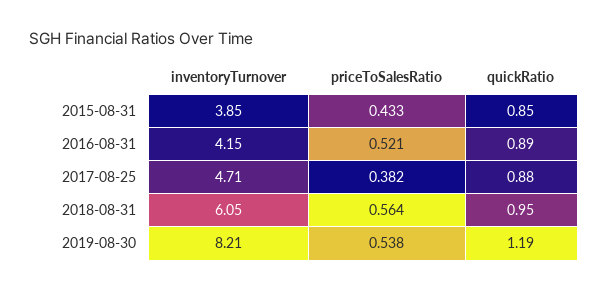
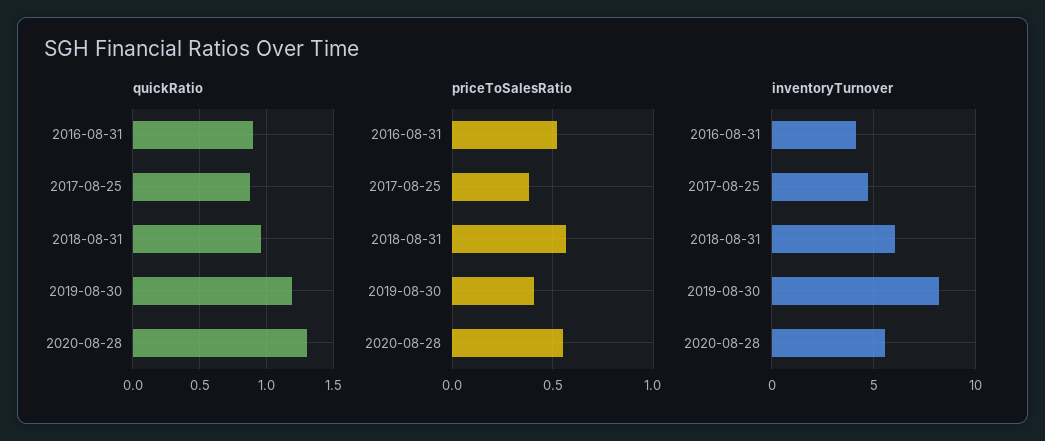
inventoryTurnover, 2015-08-31: 3.85 -> none
priceToSalesRatio, 2015-08-31: 0.433 -> none
quickRatio, 2015-08-31: 0.85 -> none
priceToSalesRatio, 2019-08-30: 0.538 -> 0.4
quickRatio, 2020-08-28: none -> 1.3
priceToSalesRatio, 2020-08-28: none -> 0.55
inventoryTurnover, 2020-08-28: none -> 5.5

